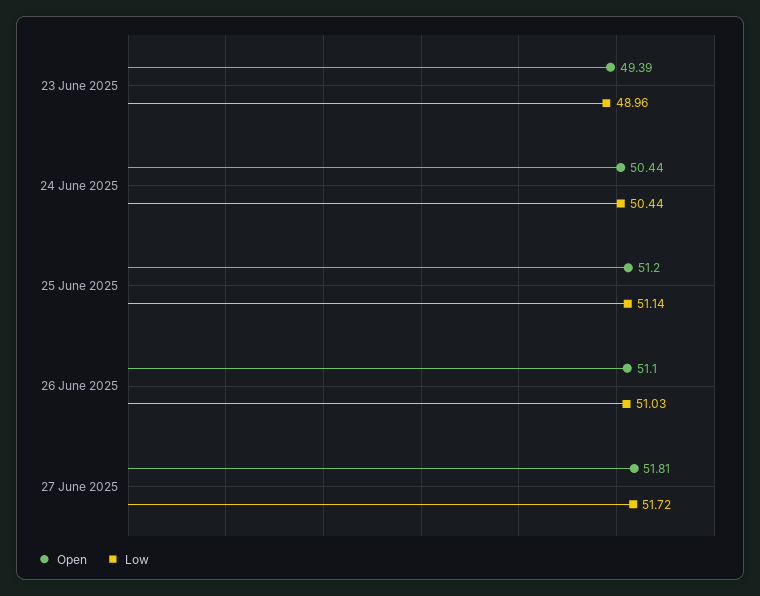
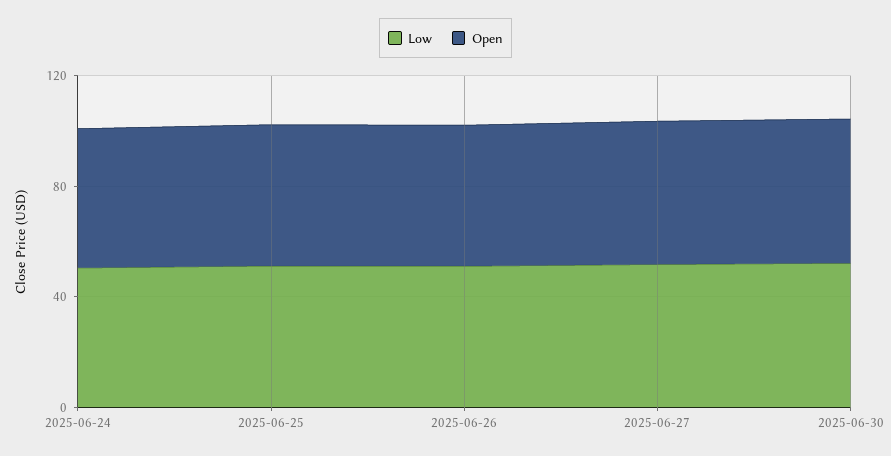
Open, 23 June 2025: 49.39 -> none
Low, 23 June 2025: 48.96 -> none
Low, 2025-06-30: none -> 50
Open, 2025-06-30: none -> 50

